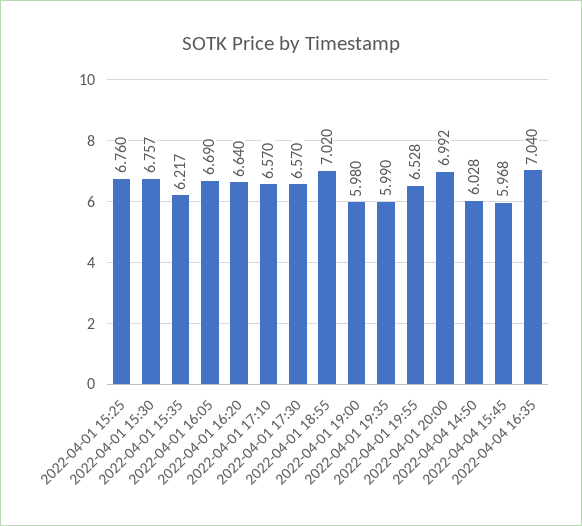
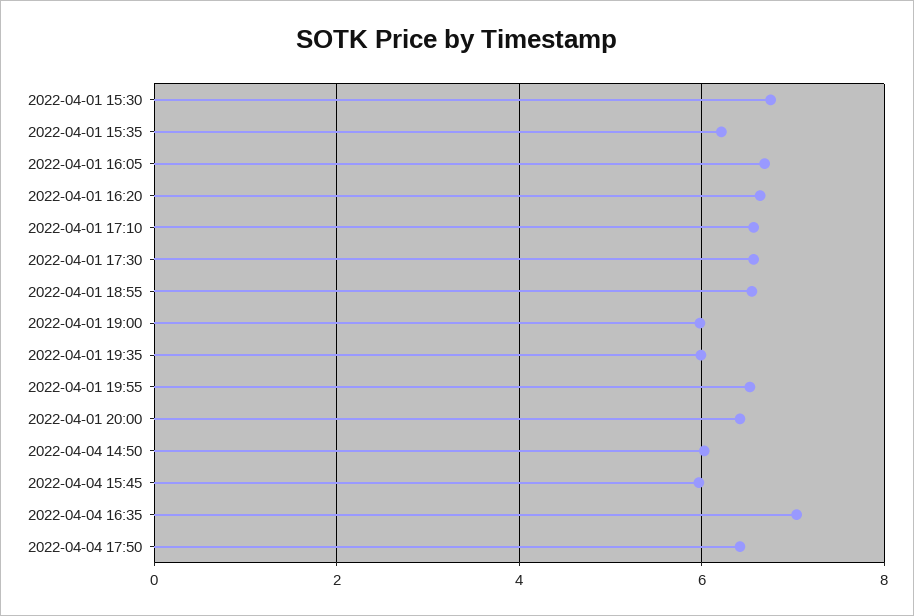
2022-04-01 15:25: 6.76 -> none
2022-04-01 18:55: 7.02 -> 6.6
2022-04-01 20:00: 6.992 -> 6.4
2022-04-04 17:50: none -> 6.4

